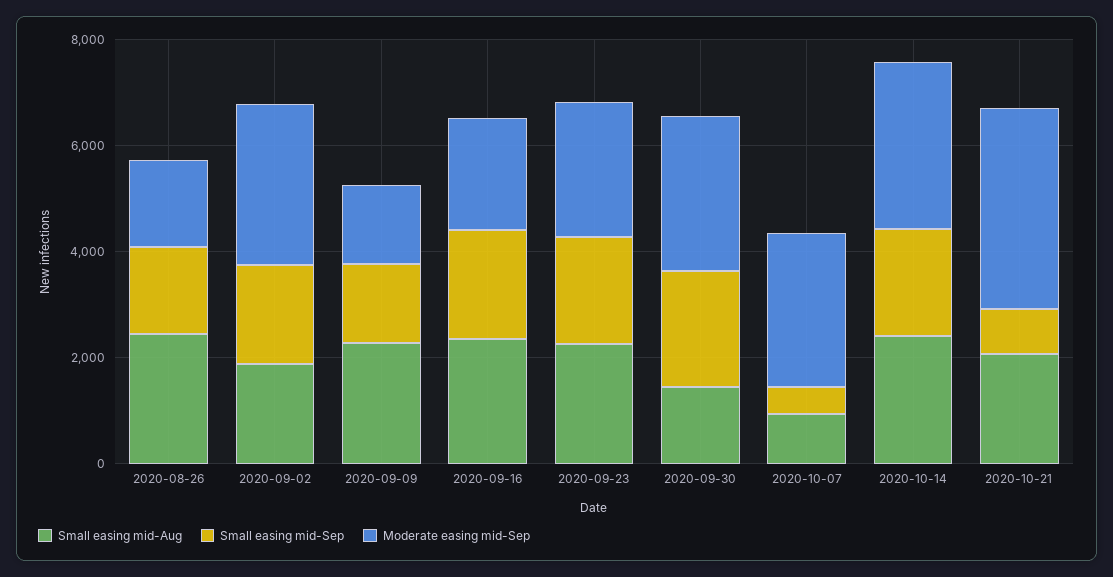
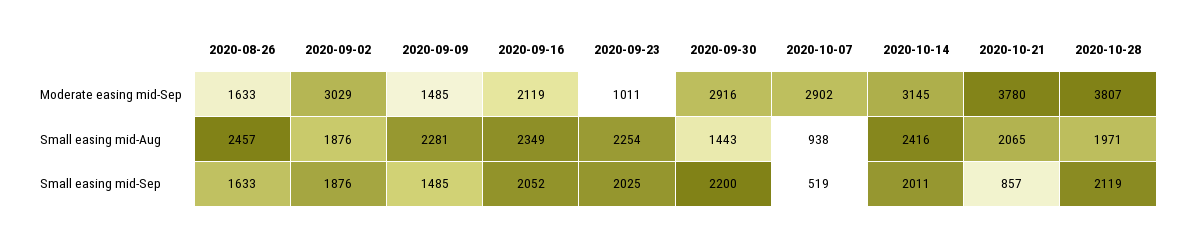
Moderate easing mid-Sep, 2020-09-23: 2500 -> 1011
Moderate easing mid-Sep, 2020-10-28: none -> 3807
Small easing mid-Aug, 2020-10-28: none -> 1971
Small easing mid-Sep, 2020-10-28: none -> 2119

